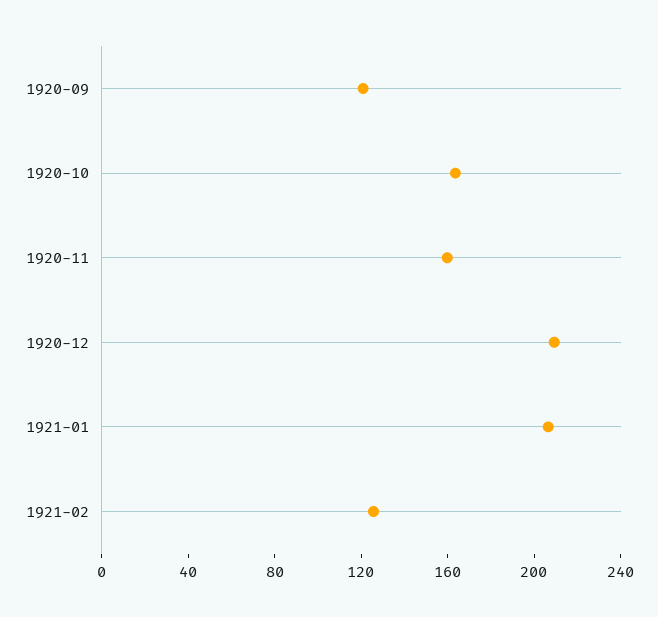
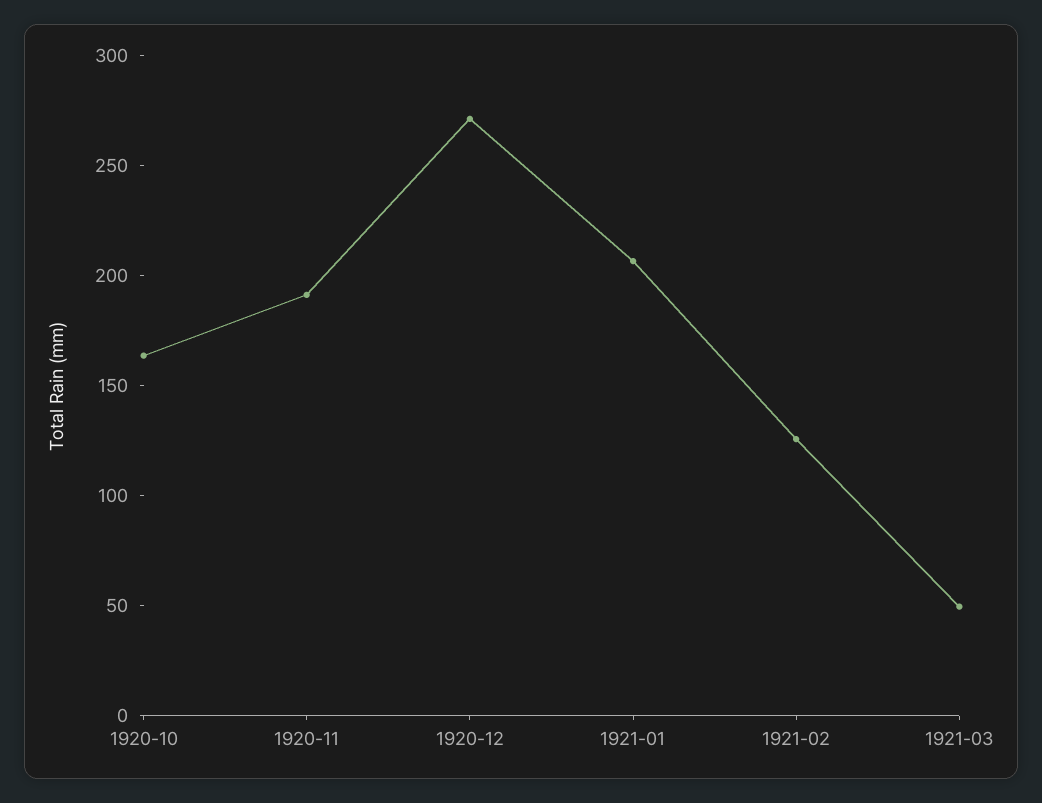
1920-09: 120 -> none
1920-11: 160 -> 190
1920-12: 210 -> 270
1921-03: none -> 50

